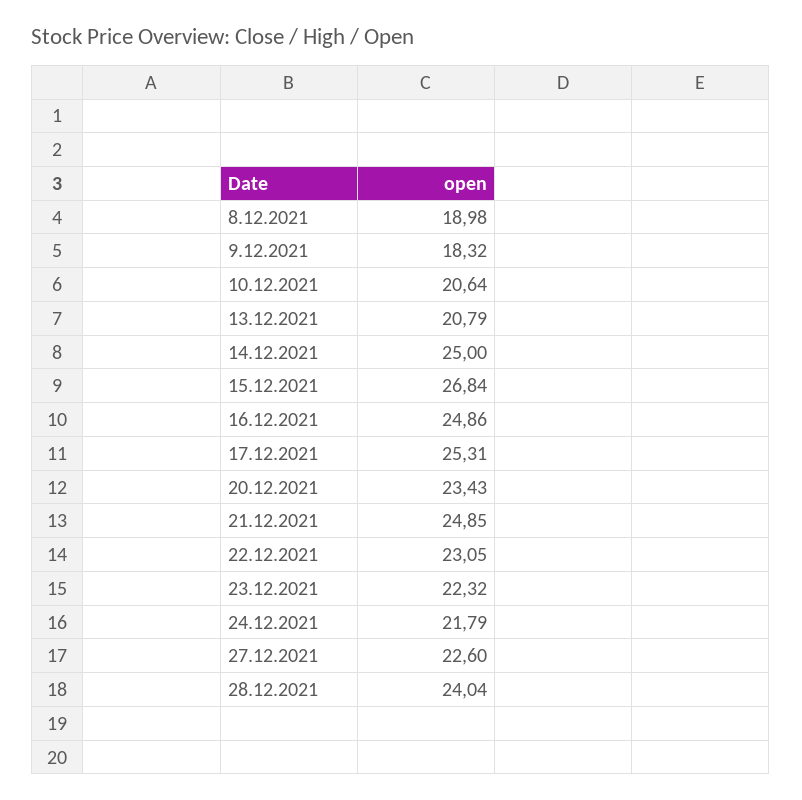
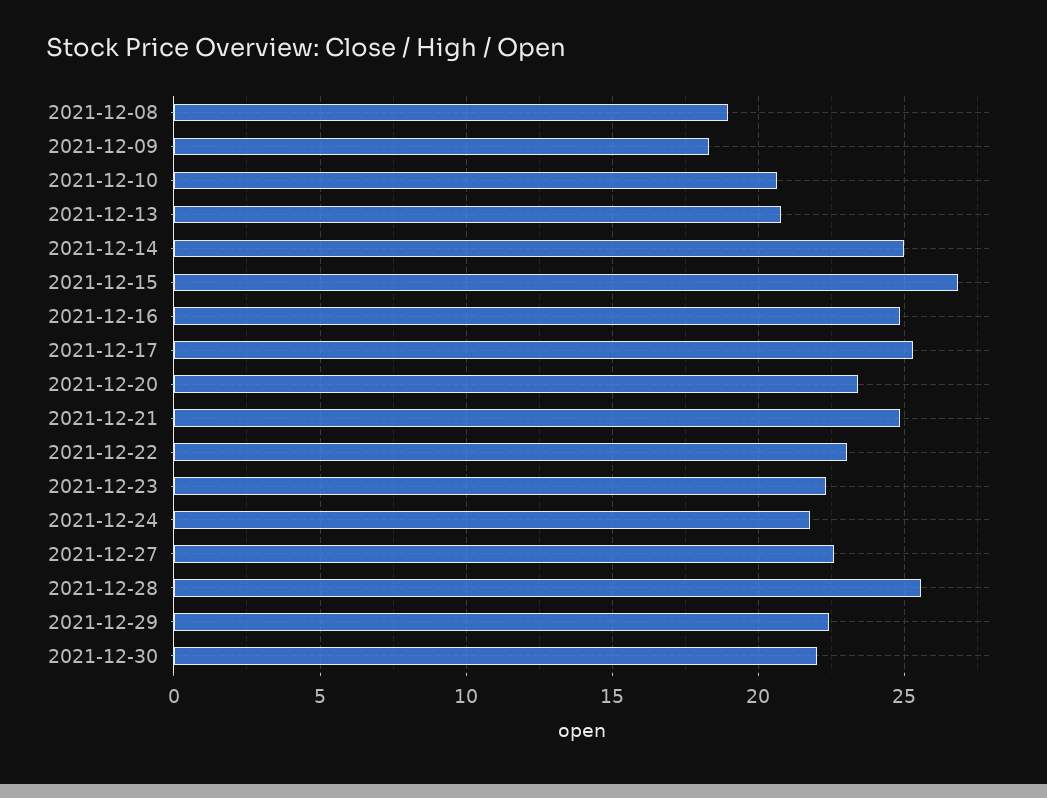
28.12.2021: 24.04 -> 25.5
2021-12-29: none -> 22.5
2021-12-30: none -> 22

